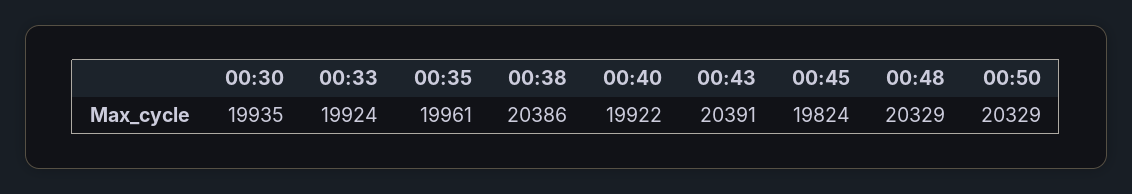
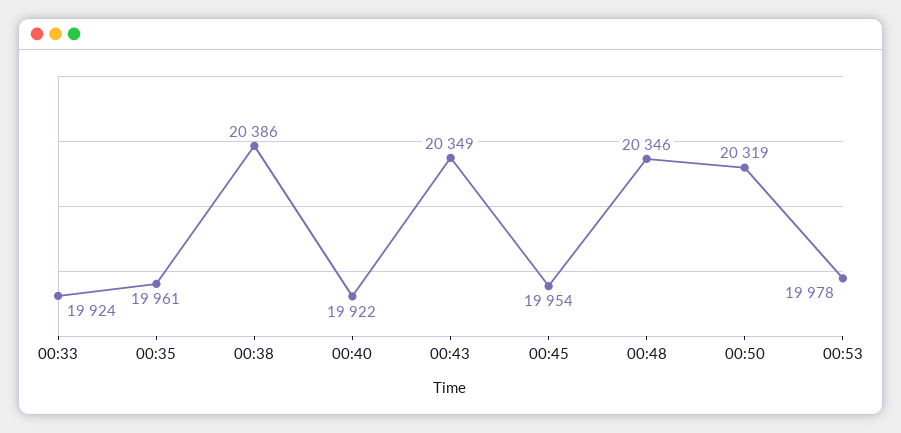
00:30: 19935 -> none
00:43: 20391 -> 20349
00:45: 19824 -> 19954
00:48: 20329 -> 20346
00:50: 20329 -> 20319
00:53: none -> 19978

